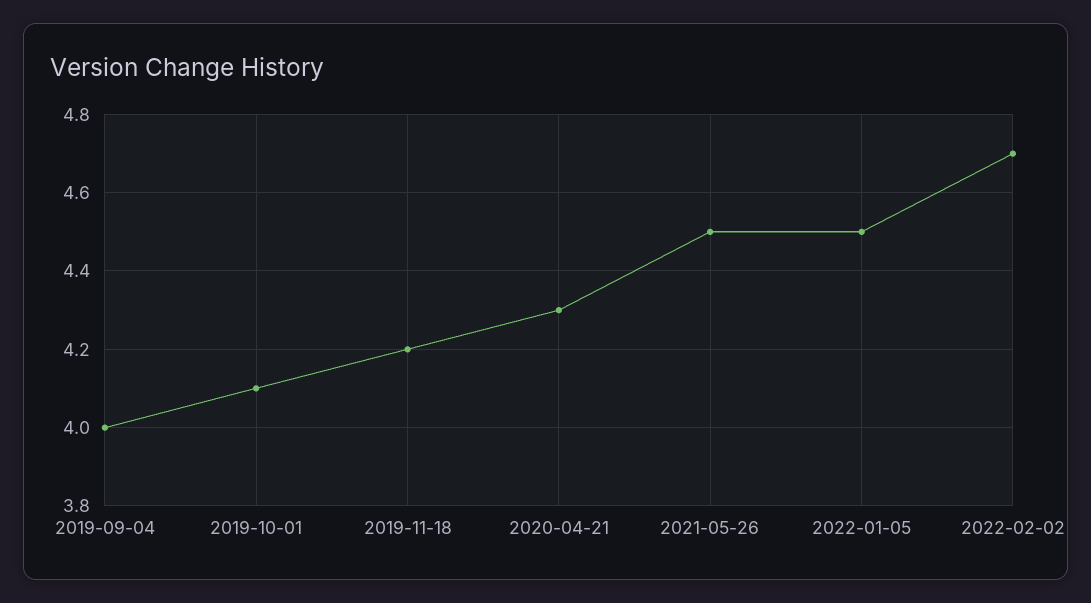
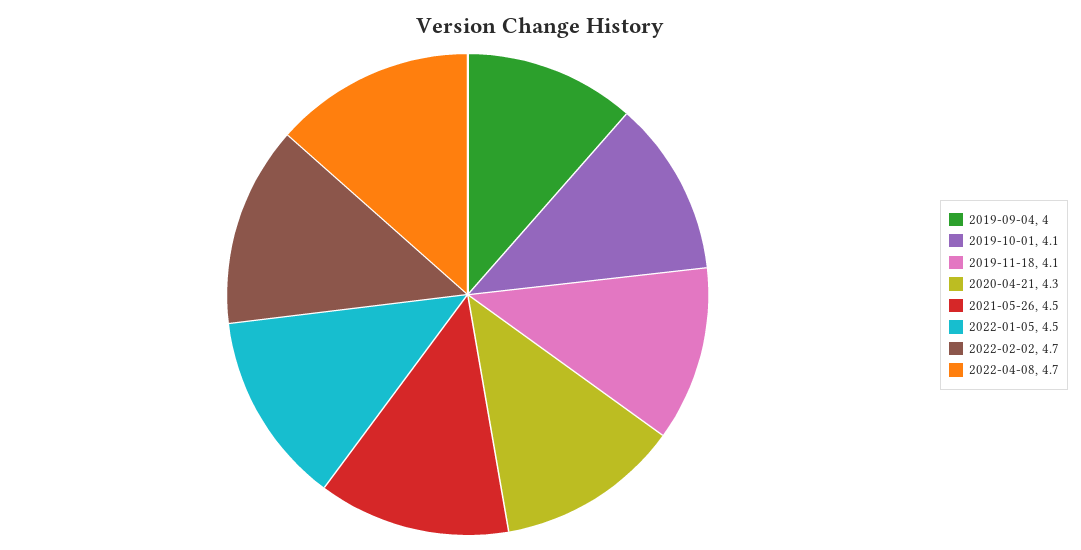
2019-11-18: 4.2 -> 4.1
2022-04-08: none -> 4.7

